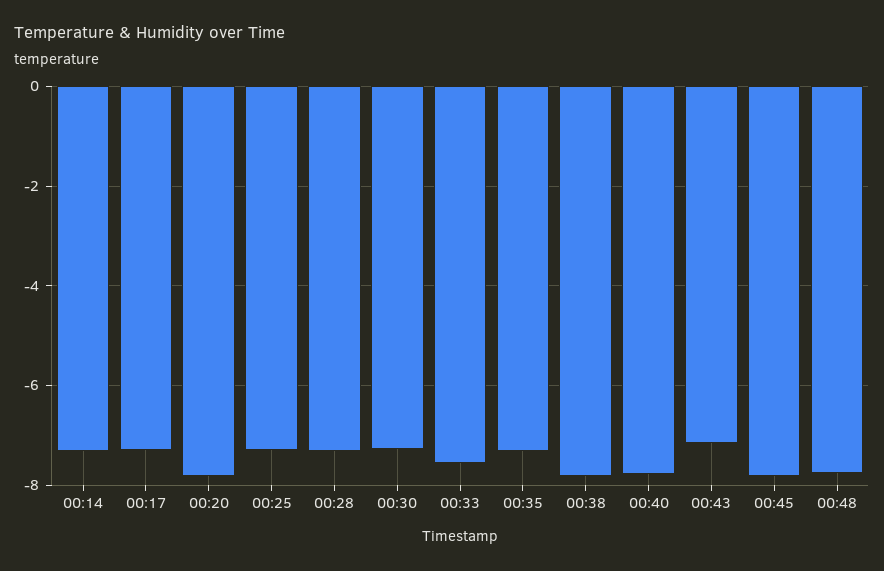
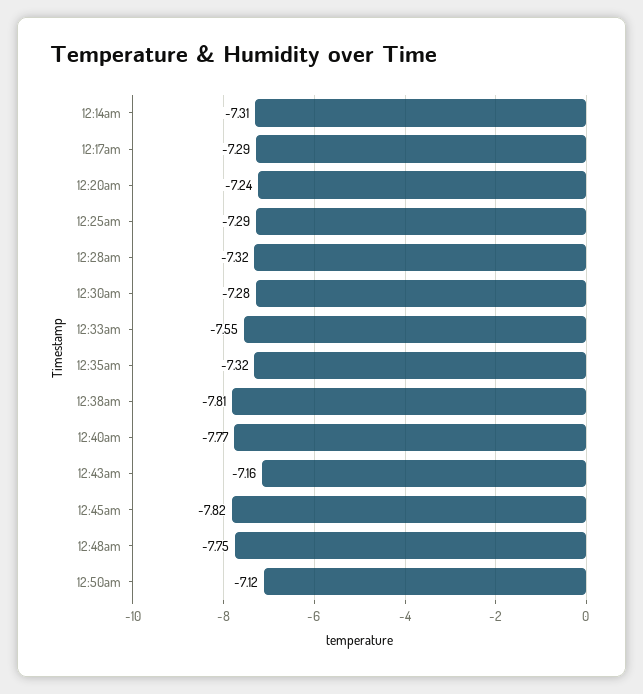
00:20: -7.8 -> -7.24
12:50am: none -> -7.12

